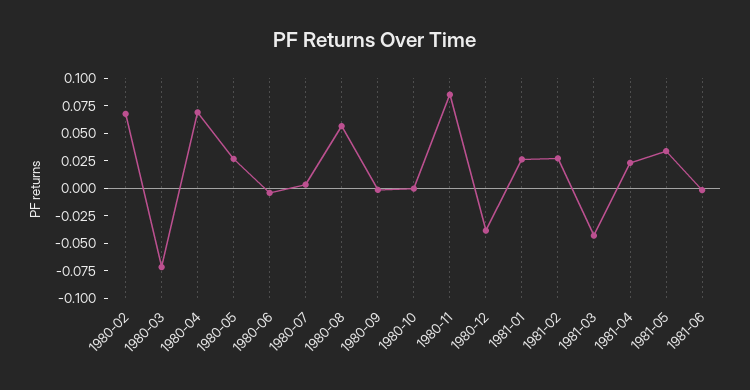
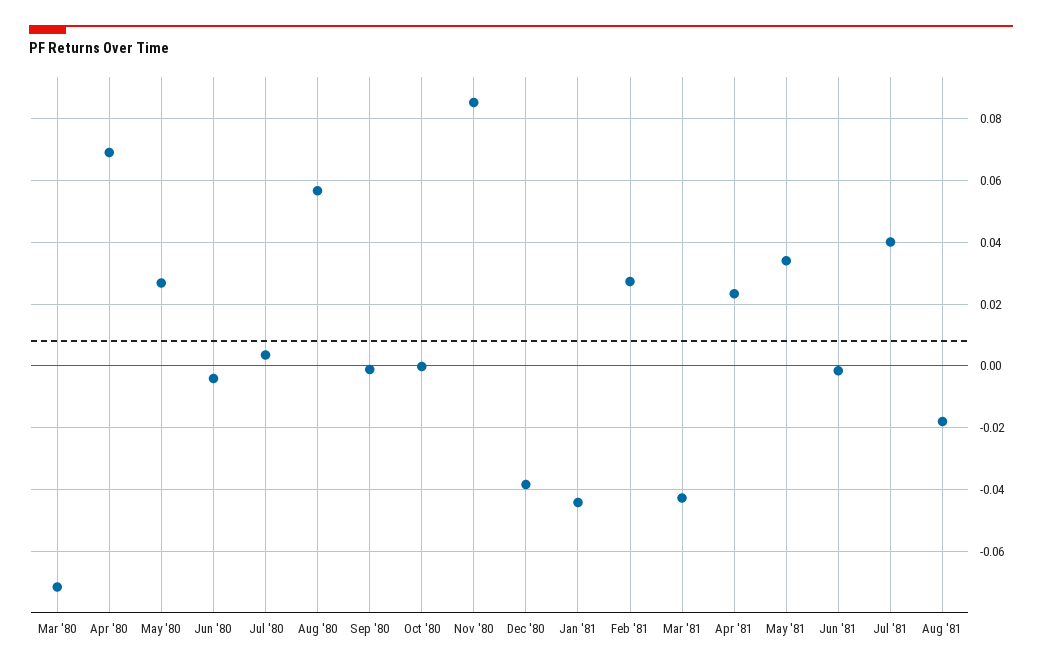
1980-02: 0.075 -> none
1981-01: 0.025 -> -0.044
Jul '81: none -> 0.04
Aug '81: none -> -0.018

